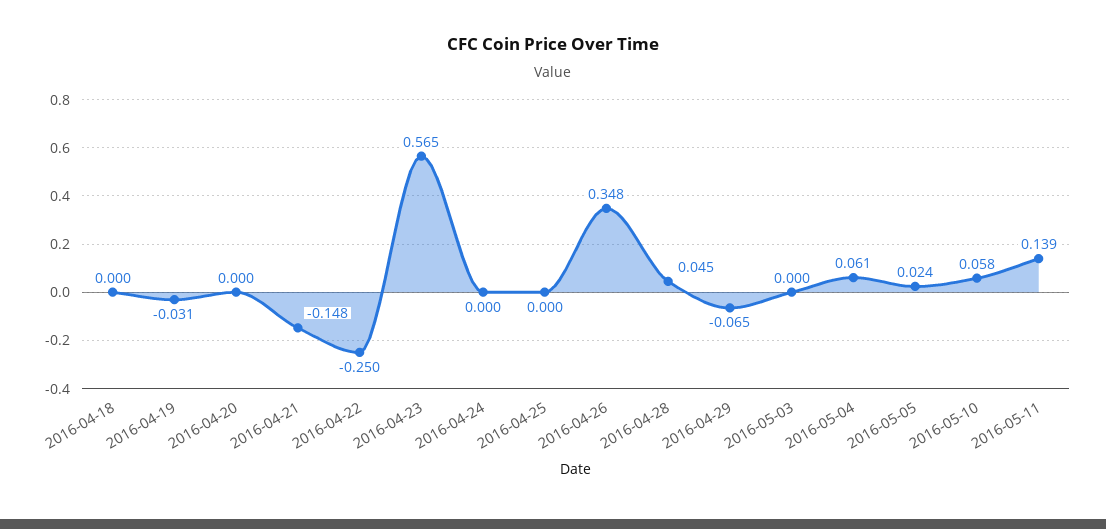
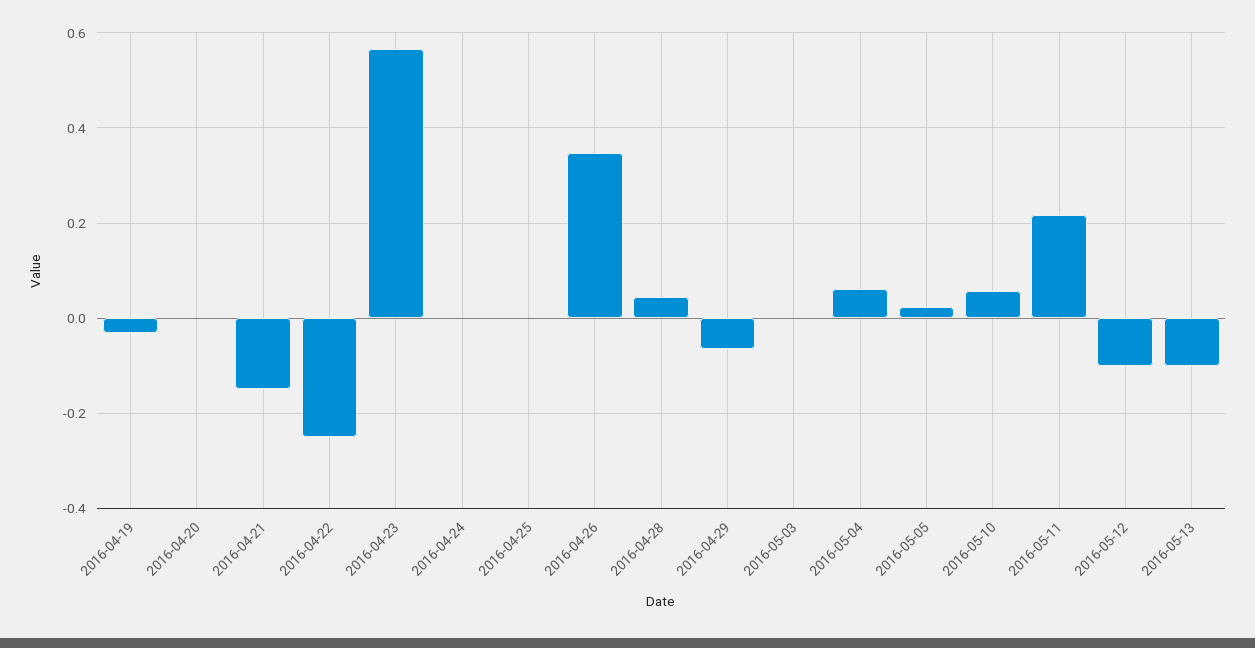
2016-04-18: 0 -> none
2016-05-11: 0.139 -> 0.22
2016-05-12: none -> -0.1
2016-05-13: none -> -0.1

